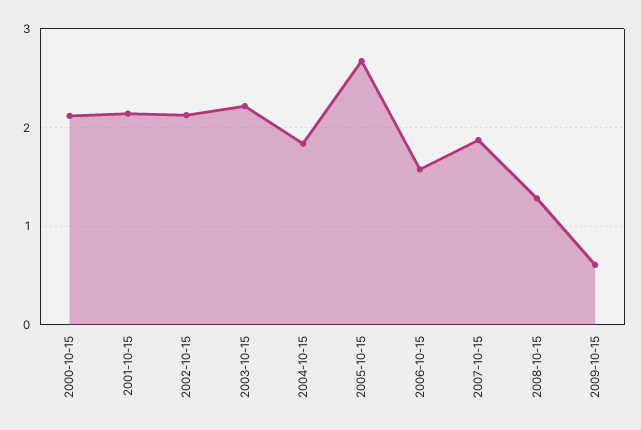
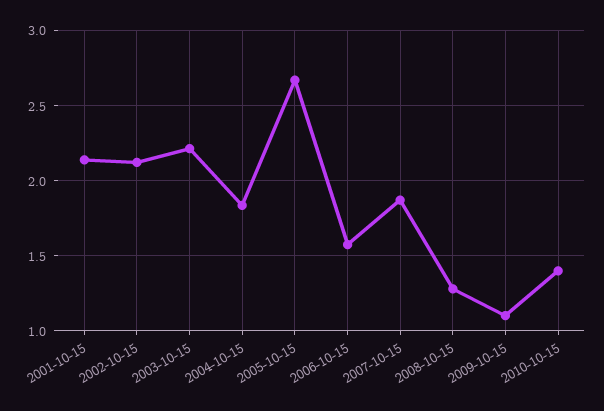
2000-10-15: 2.1 -> none
2009-10-15: 0.6 -> 1.1
2010-10-15: none -> 1.4

